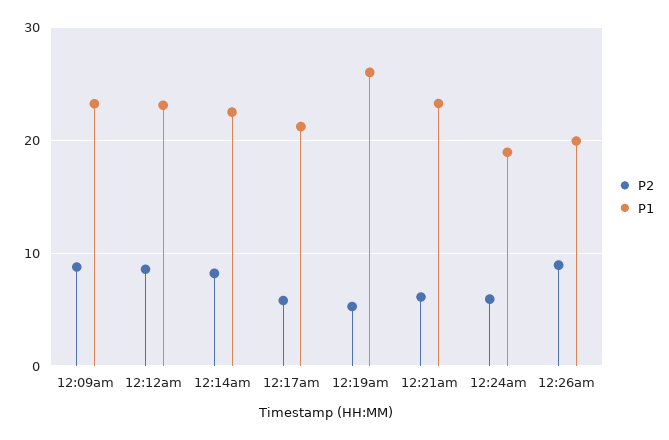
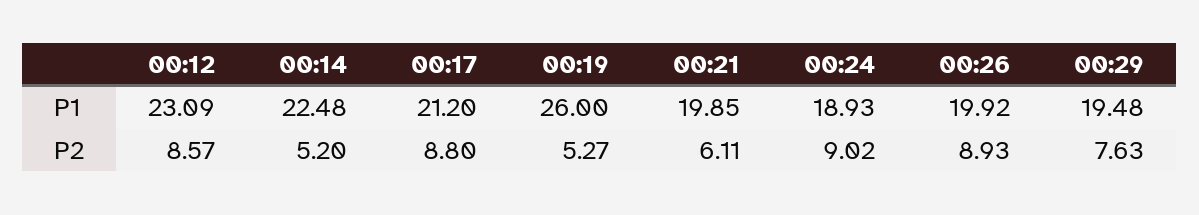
P2, 12:09am: 9 -> none
P1, 12:09am: 23 -> none
P2, 12:14am: 8 -> 5.2
P2, 12:17am: 6 -> 8.8
P1, 12:21am: 23 -> 19.85
P2, 12:24am: 6 -> 9.02
P1, 00:29: none -> 19.48
P2, 00:29: none -> 7.63

